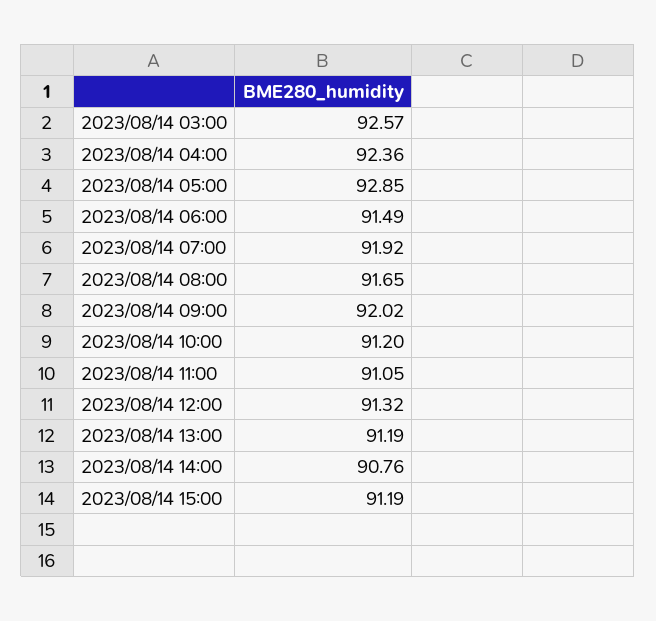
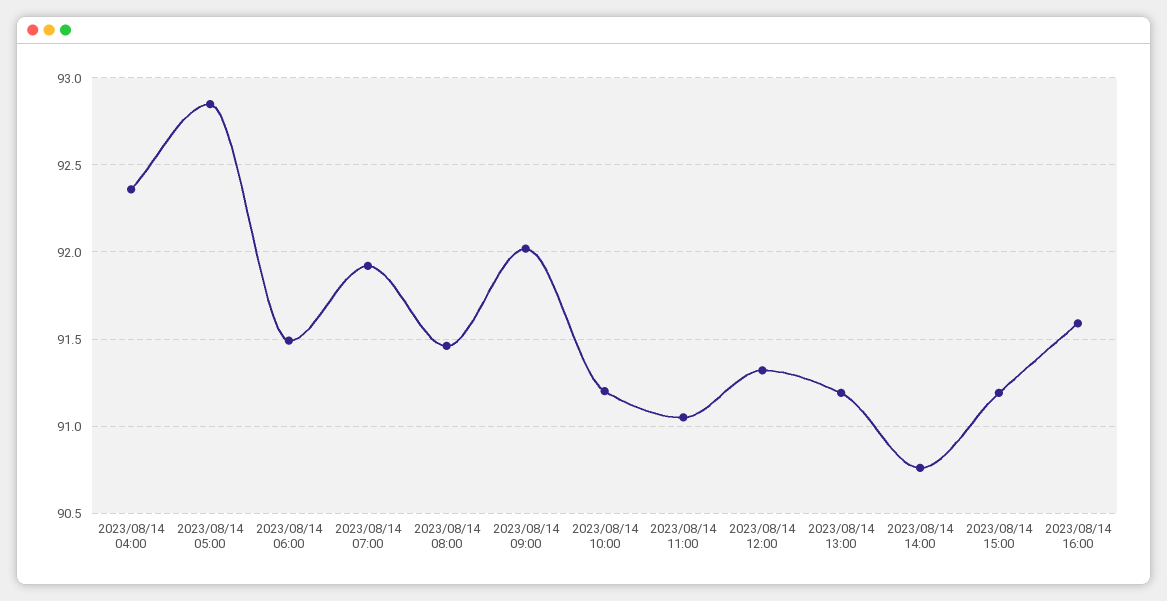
2023/08/14 03:00: 92.57 -> none
2023/08/14 08:00: 91.65 -> 91.45
2023/08/14 16:00: none -> 91.6

